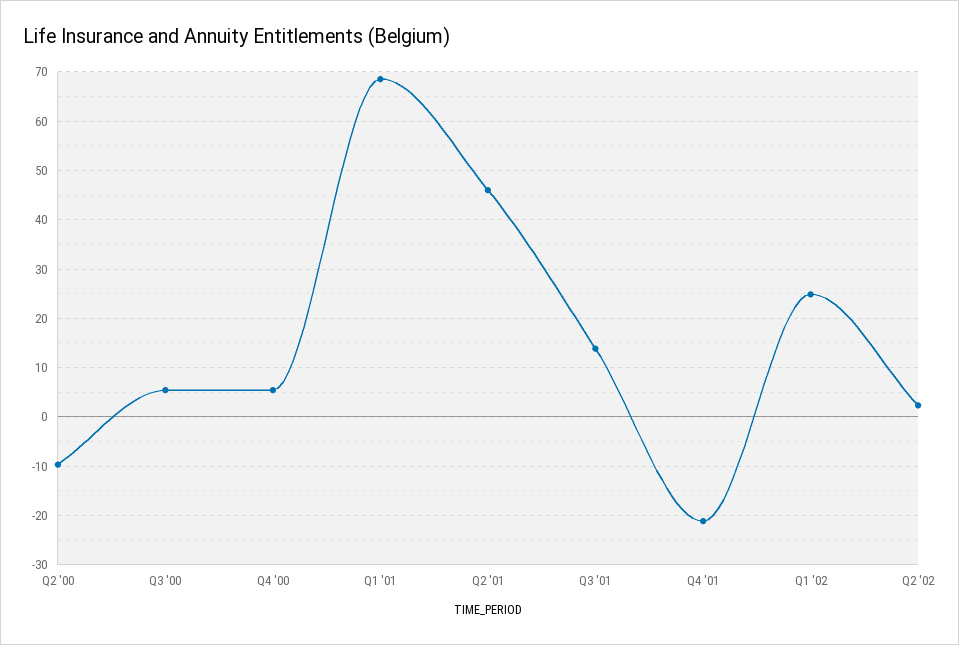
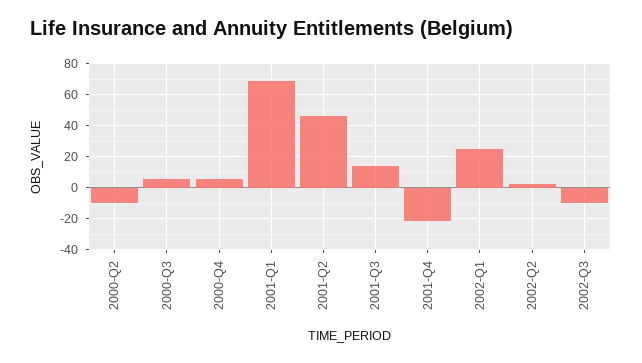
2002-Q3: none -> -10

